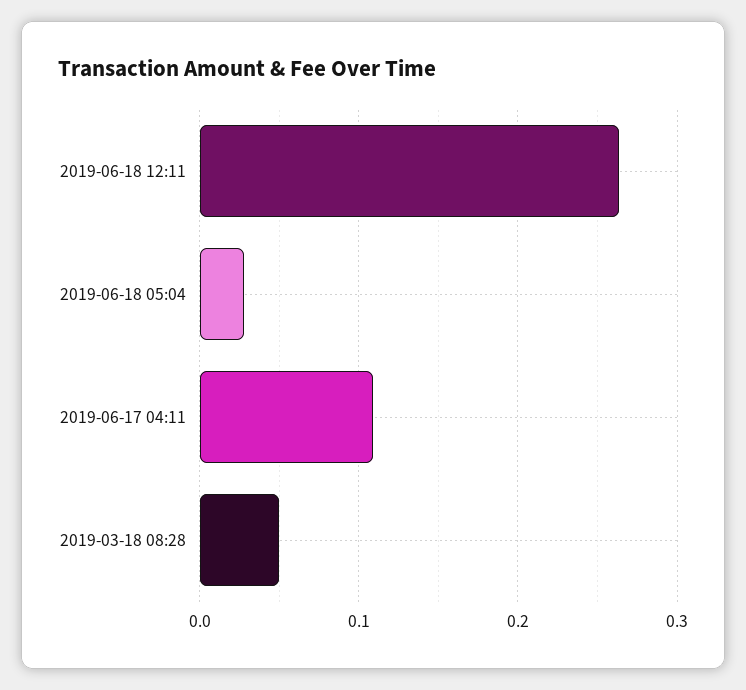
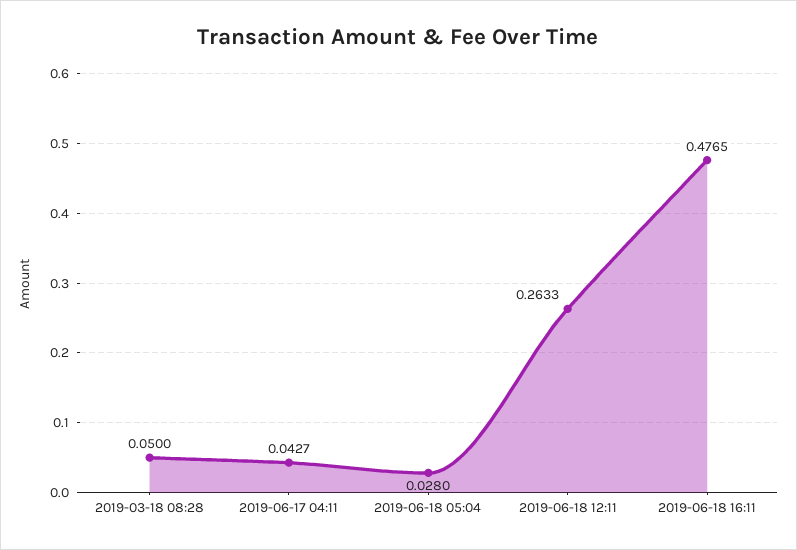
2019-06-17 04:11: 0.11 -> 0.0427
2019-06-18 16:11: none -> 0.4765

